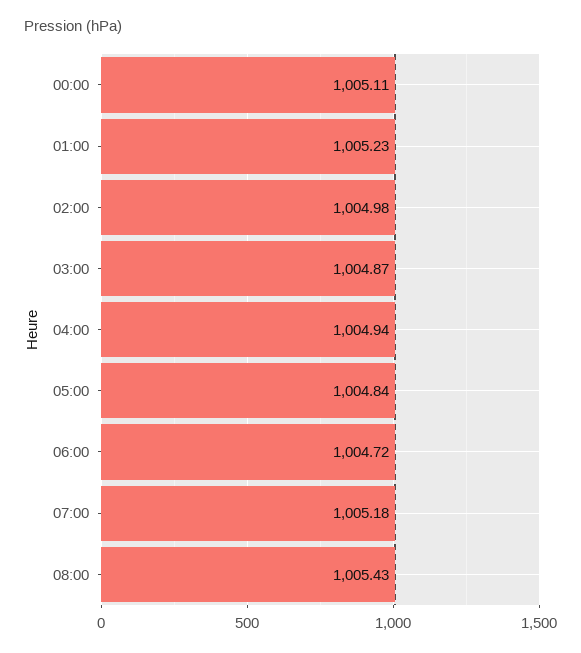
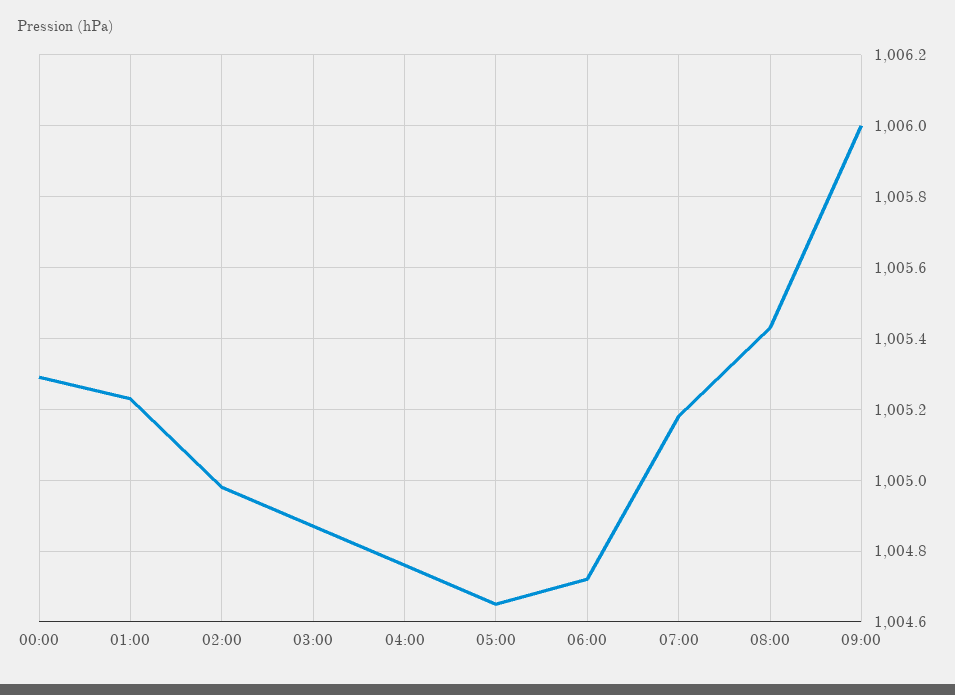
00:00: 1005.11 -> 1005.3
04:00: 1004.94 -> 1004.75
05:00: 1004.84 -> 1004.65
09:00: none -> 1006

